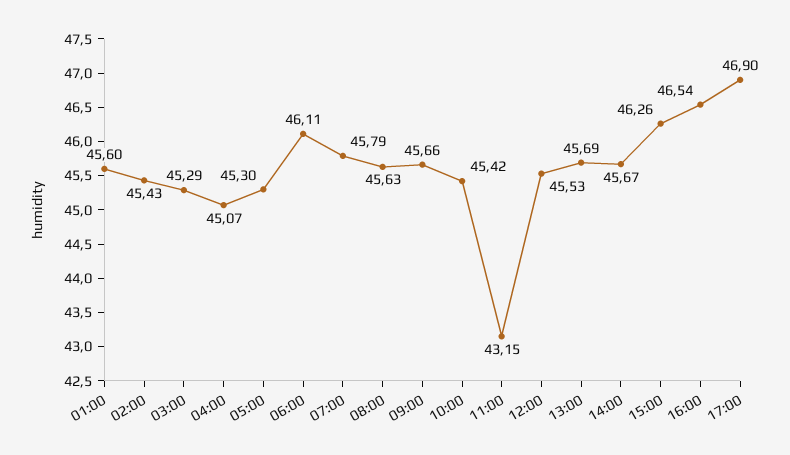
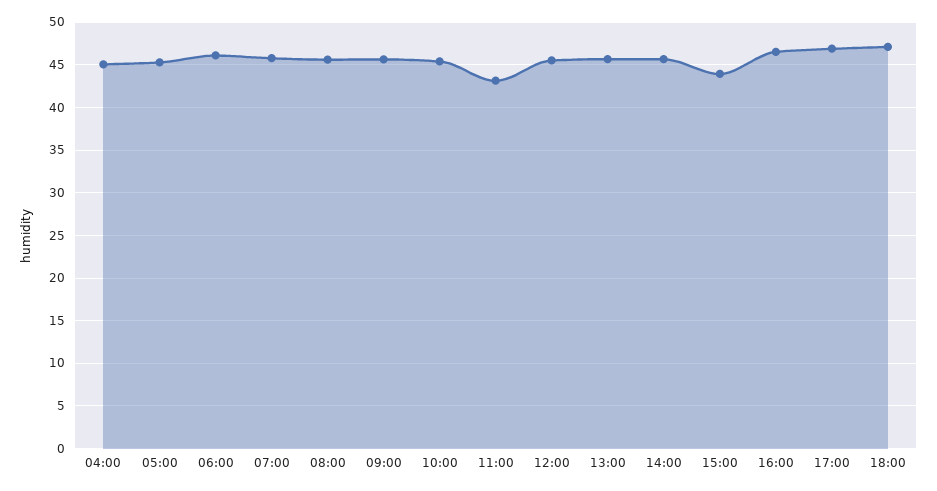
01:00: 45.6 -> none
02:00: 45.43 -> none
03:00: 45.29 -> none
15:00: 46.26 -> 44
18:00: none -> 47

